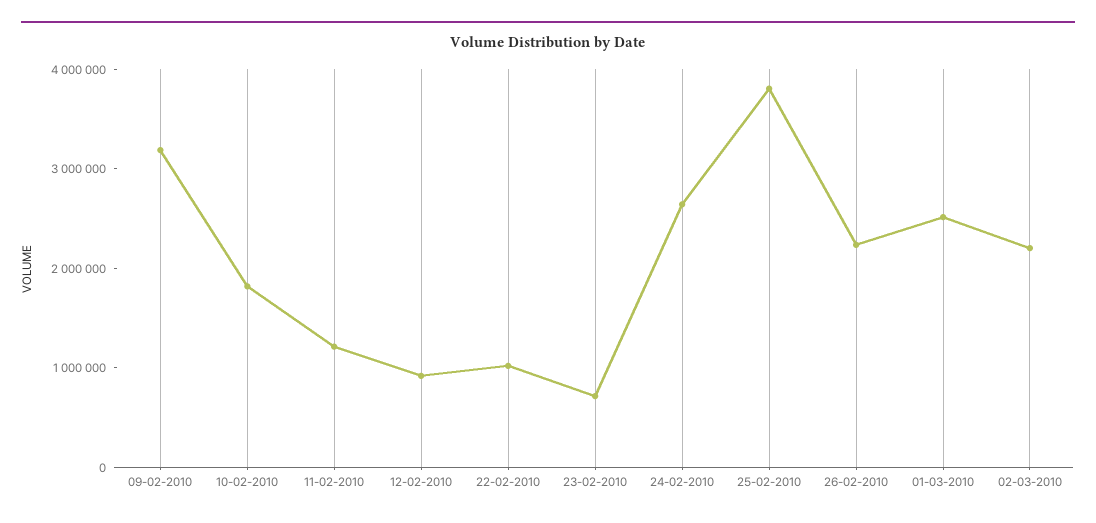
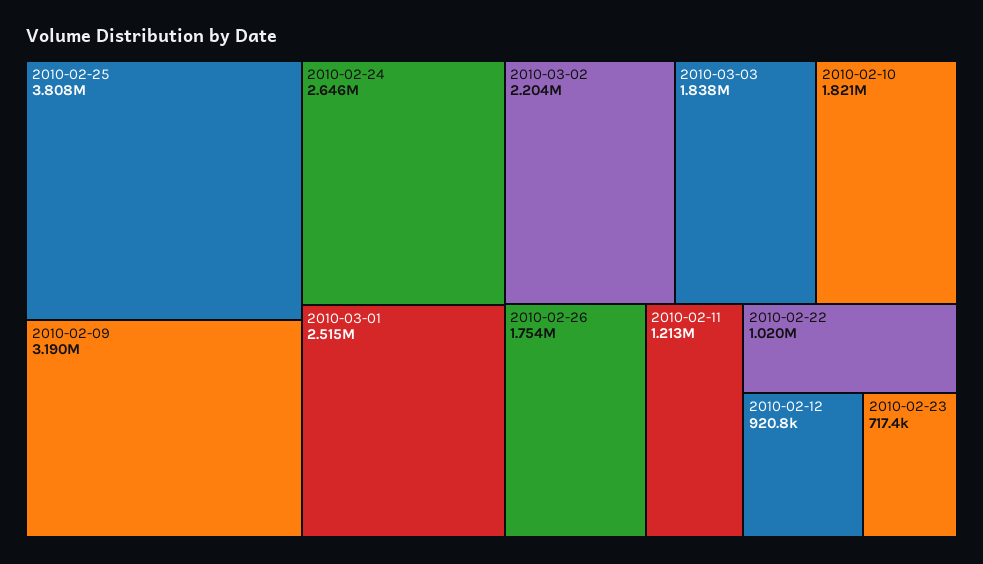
26-02-2010: 2200000 -> 1754000
2010-03-03: none -> 1838000

